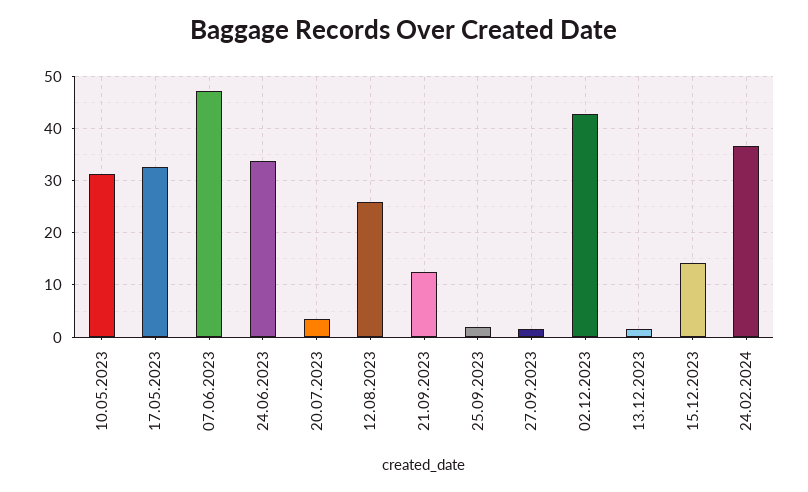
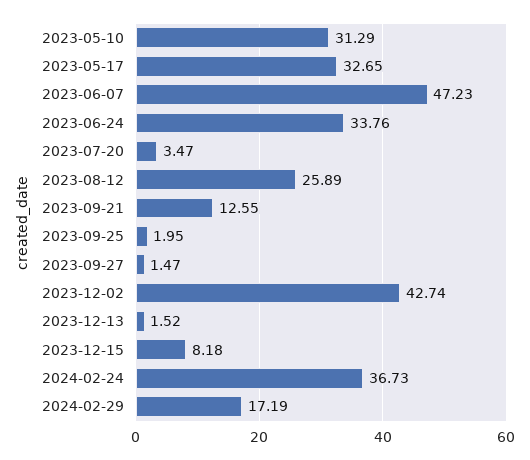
15.12.2023: 14 -> 8.18
2024-02-29: none -> 17.19

